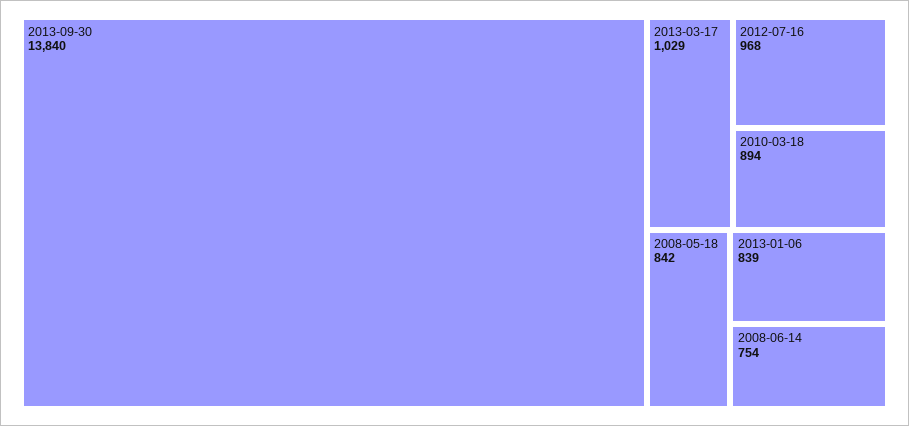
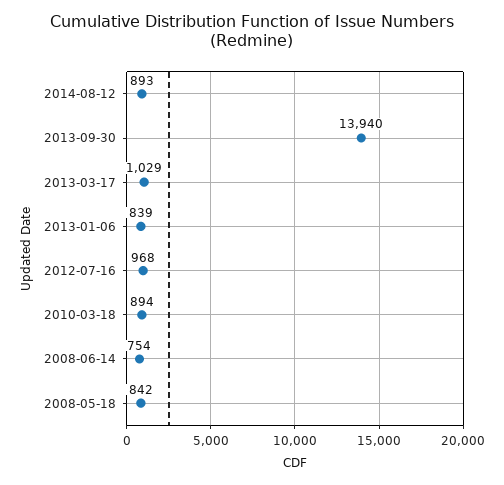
2013-09-30: 13840 -> 13940
2014-08-12: none -> 893

